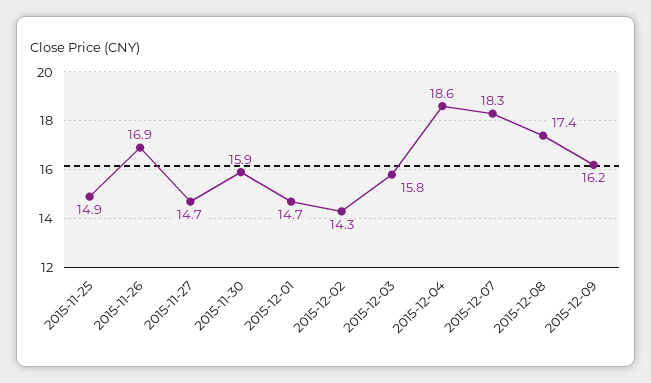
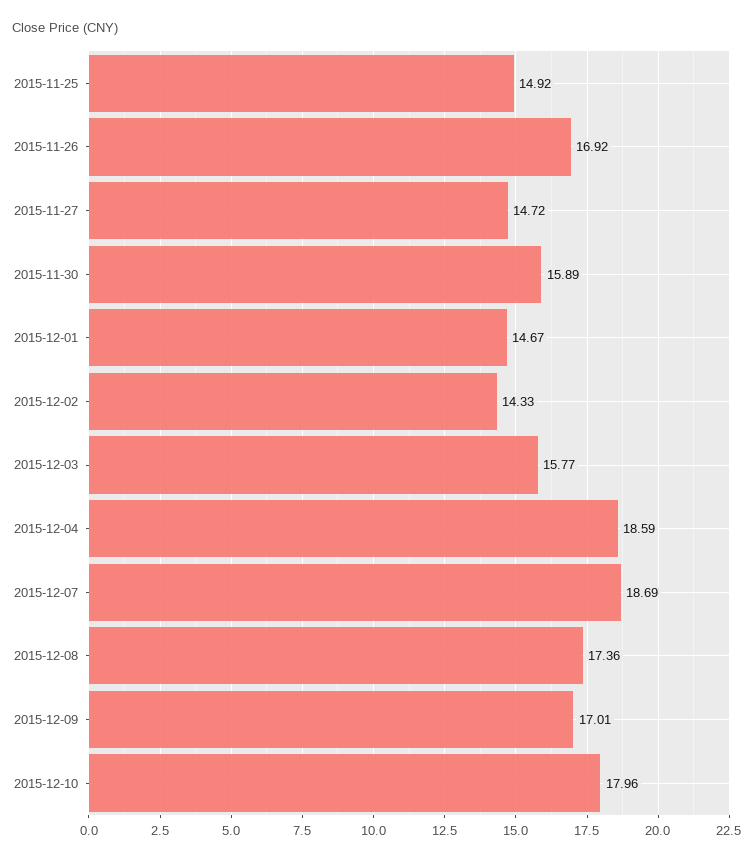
2015-12-07: 18.3 -> 18.69
2015-12-09: 16.2 -> 17.01
2015-12-10: none -> 17.96

